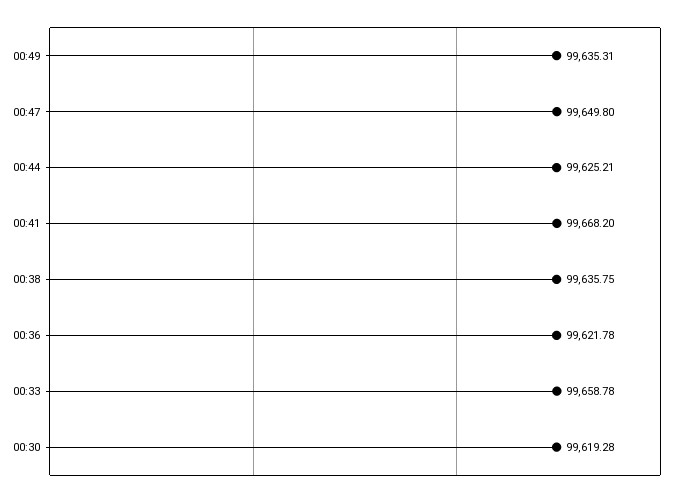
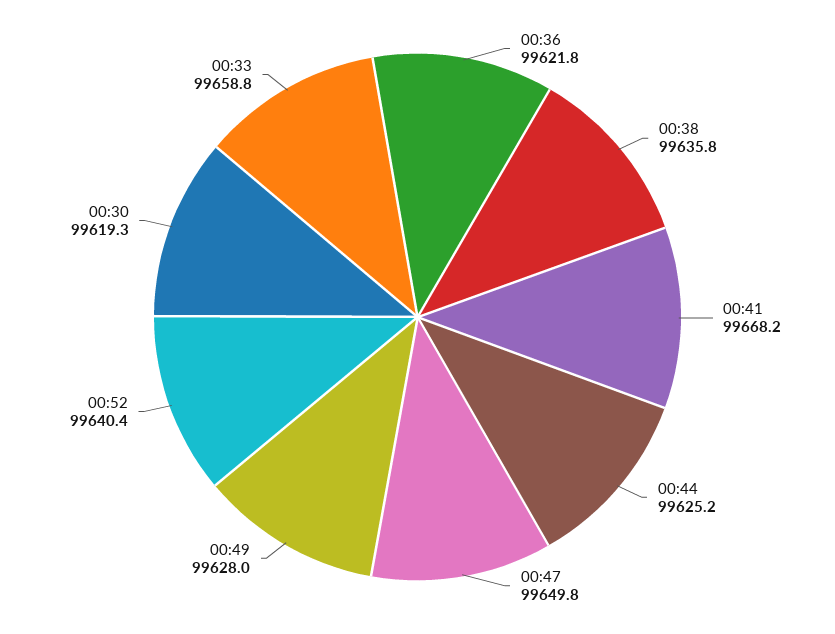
00:49: 99635.31 -> 99628
00:52: none -> 99640.4

